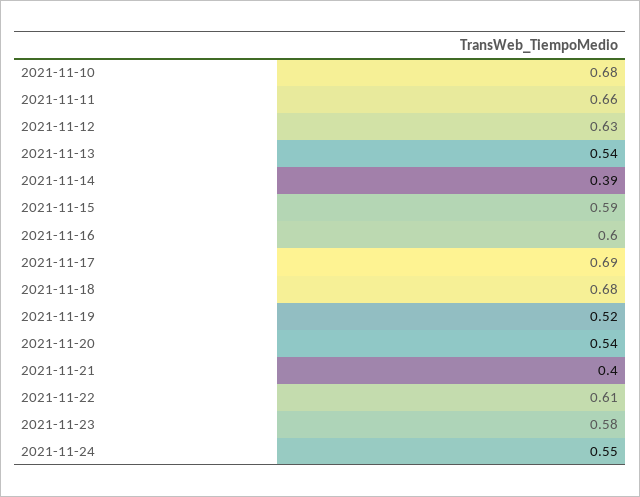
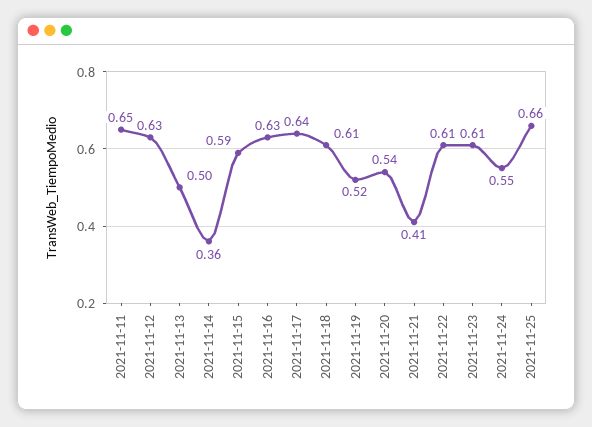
2021-11-10: 0.68 -> none
2021-11-11: 0.66 -> 0.65
2021-11-13: 0.54 -> 0.5
2021-11-14: 0.39 -> 0.36
2021-11-16: 0.6 -> 0.63
2021-11-17: 0.69 -> 0.64
2021-11-18: 0.68 -> 0.61
2021-11-21: 0.4 -> 0.41
2021-11-23: 0.58 -> 0.61
2021-11-25: none -> 0.66

